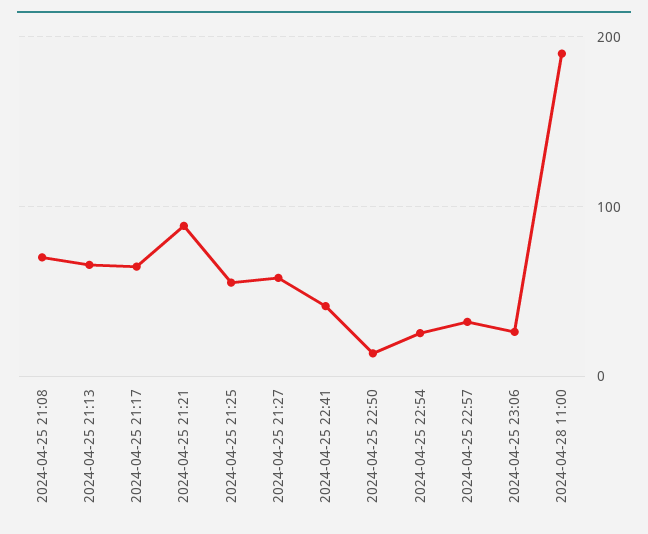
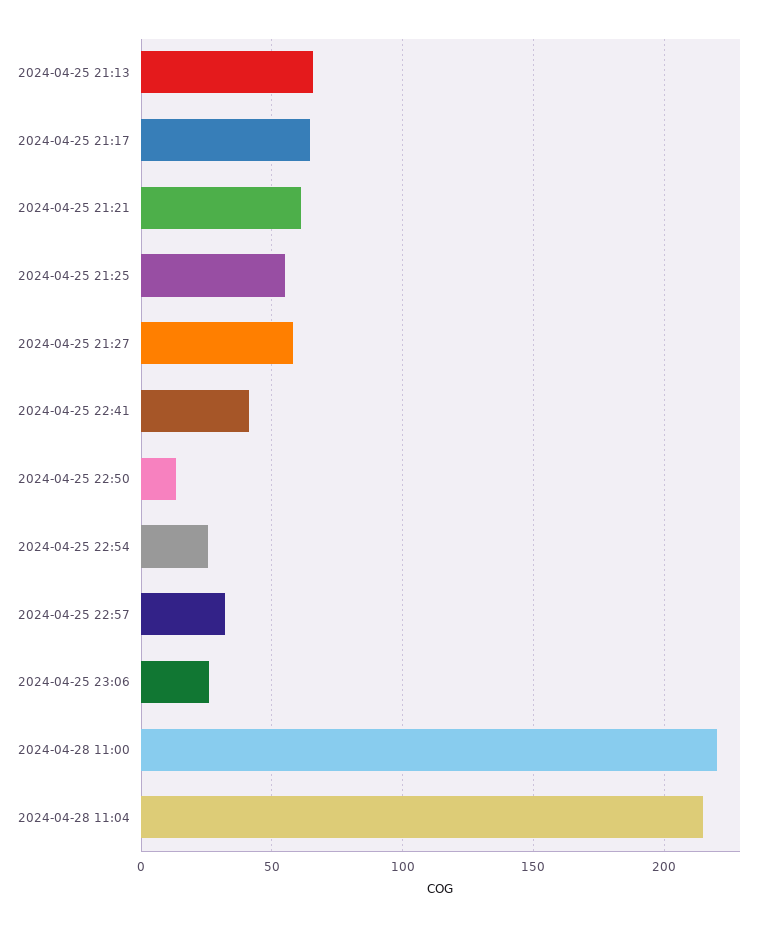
2024-04-25 21:08: 70 -> none
2024-04-25 21:21: 90 -> 60
2024-04-28 11:00: 190 -> 220
2024-04-28 11:04: none -> 215

